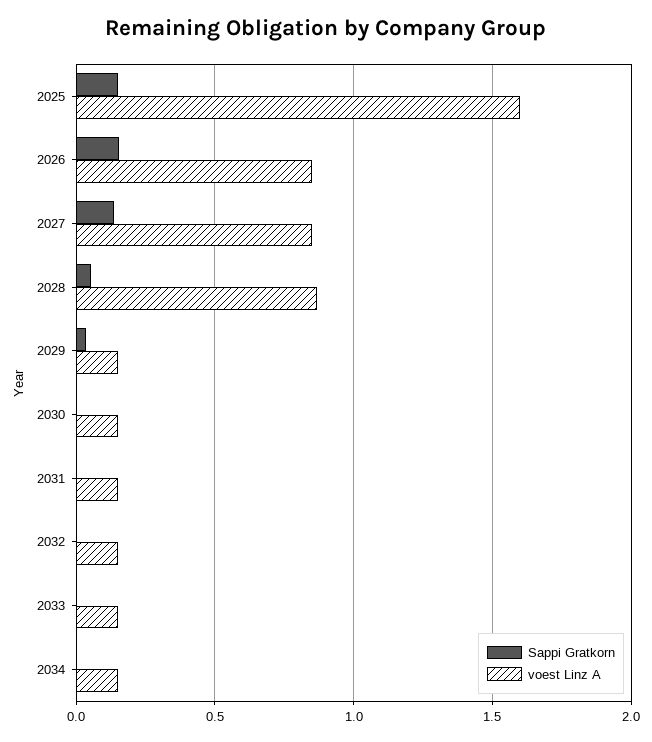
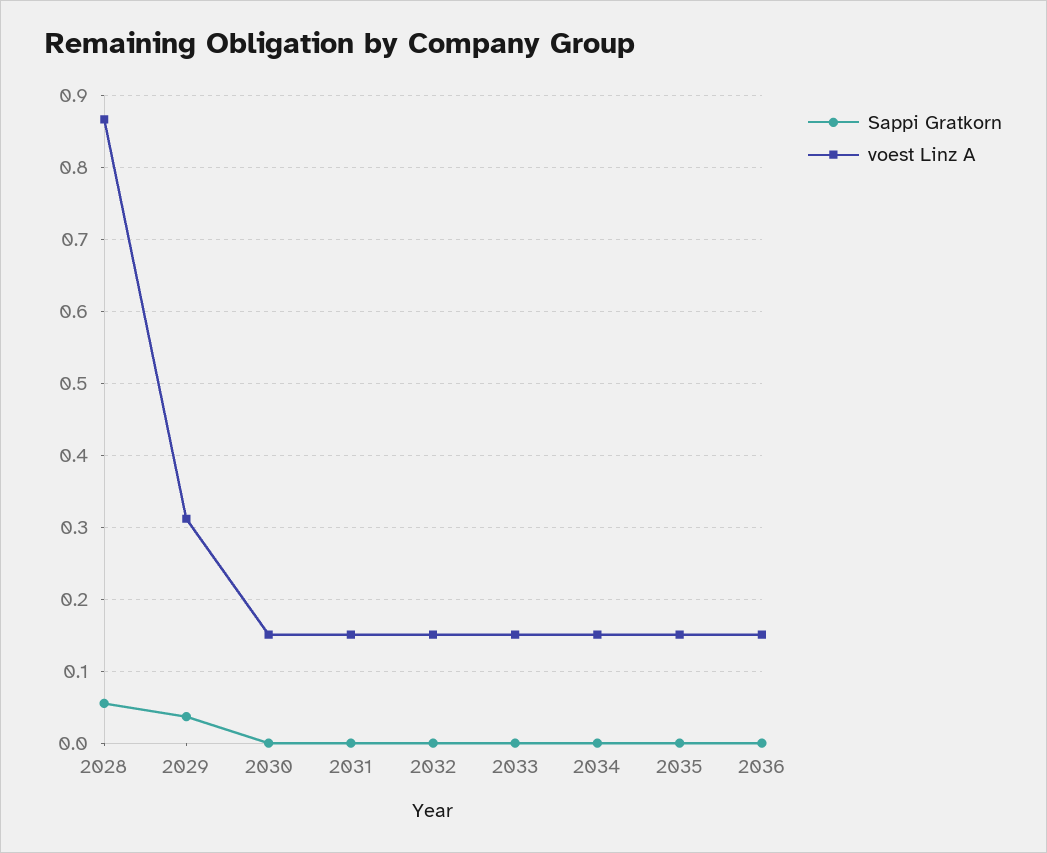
Sappi Gratkorn, 2025: 0.15 -> none
voest Linz A, 2025: 1.6 -> none
Sappi Gratkorn, 2026: 0.15 -> none
voest Linz A, 2026: 0.85 -> none
Sappi Gratkorn, 2027: 0.15 -> none
voest Linz A, 2027: 0.85 -> none
voest Linz A, 2029: 0.15 -> 0.31
Sappi Gratkorn, 2035: none -> 0
voest Linz A, 2035: none -> 0.15
Sappi Gratkorn, 2036: none -> 0
voest Linz A, 2036: none -> 0.15

